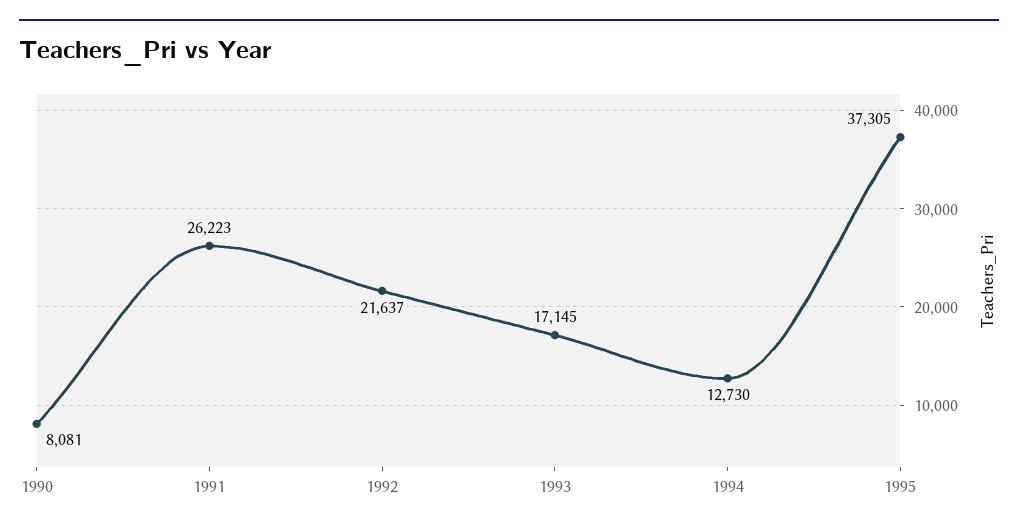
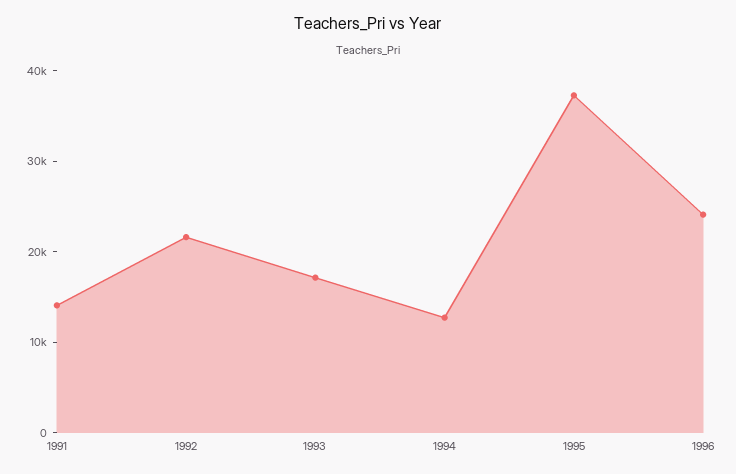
1990: 8081 -> none
1991: 26223 -> 14000
1996: none -> 24000

